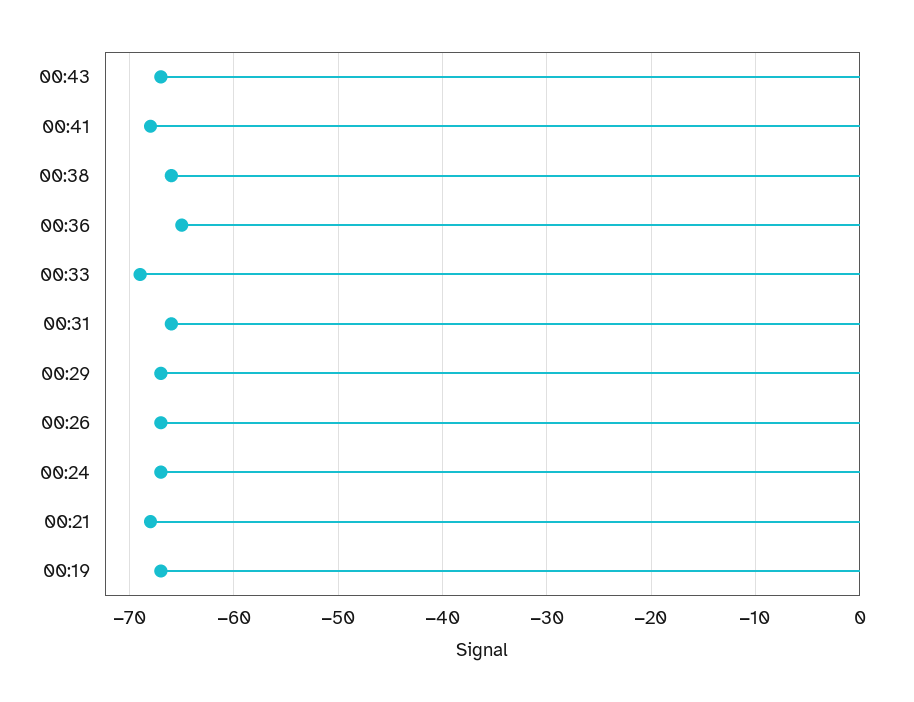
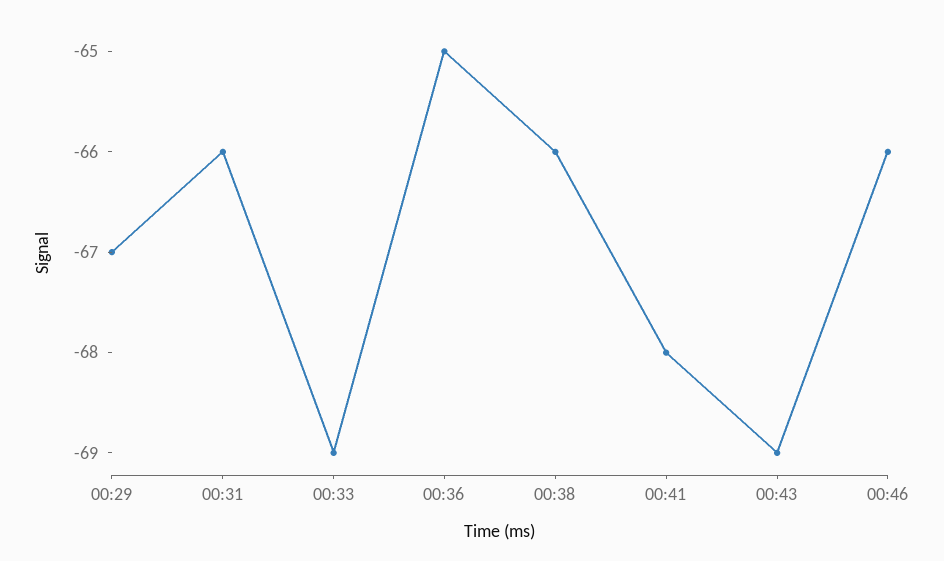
00:43: -67 -> -69
00:26: -67 -> none
00:24: -67 -> none
00:21: -68 -> none
00:19: -67 -> none
00:46: none -> -66

